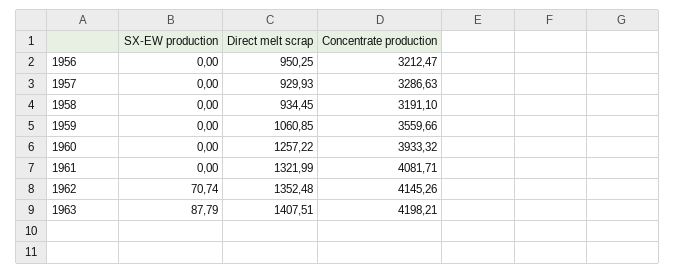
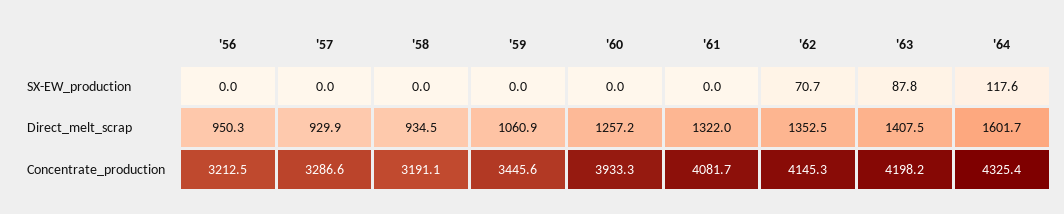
Concentrate production, 1959: 3559.66 -> 3445.6
SX-EW production, '64: none -> 117.6
Direct melt scrap, '64: none -> 1601.7
Concentrate production, '64: none -> 4325.4

